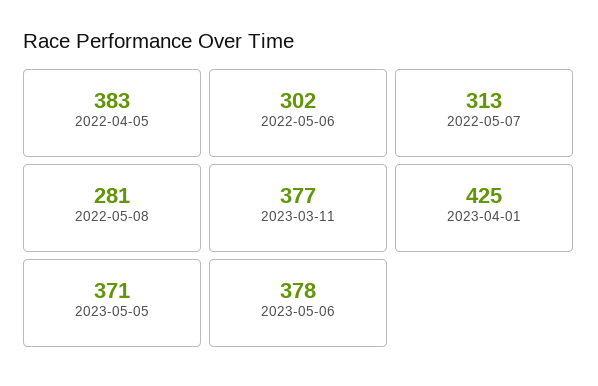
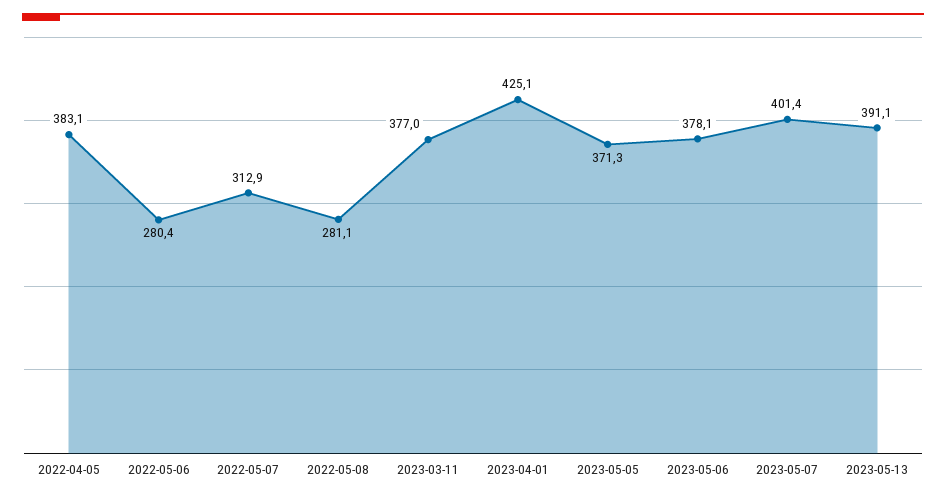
2022-05-06: 302 -> 280.4
2023-05-07: none -> 401.4
2023-05-13: none -> 391.1

